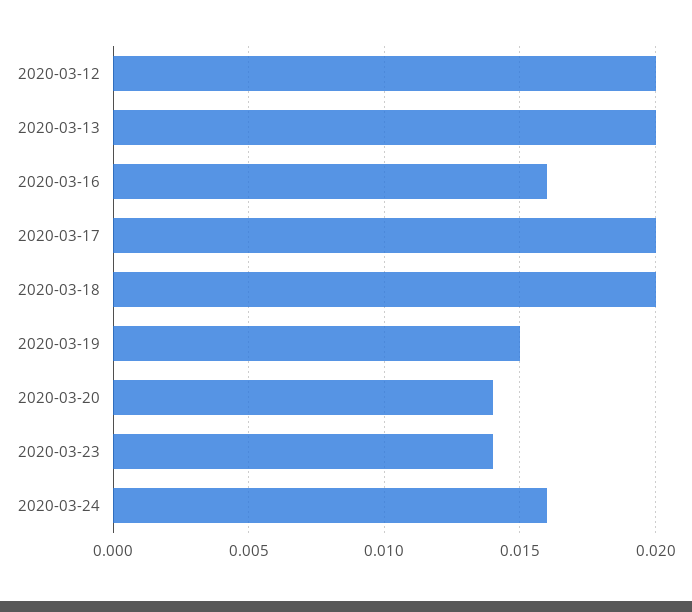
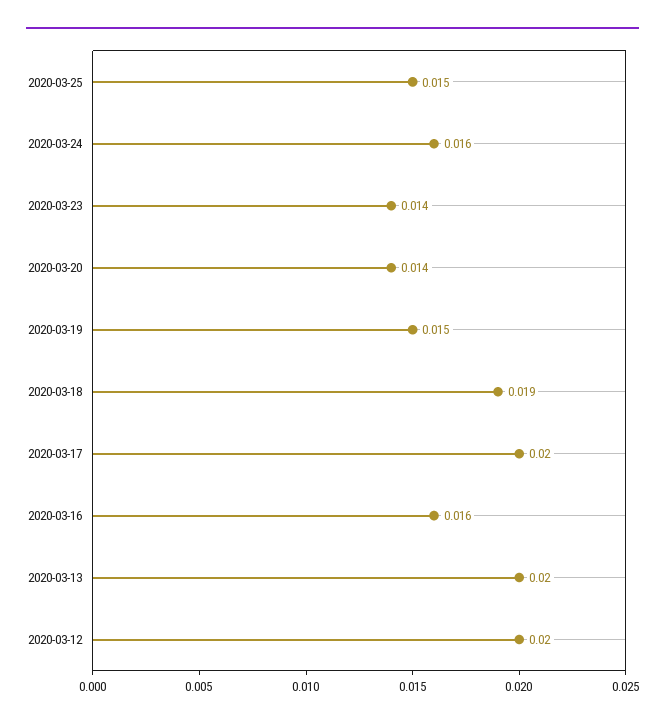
2020-03-18: 0.02 -> 0.019
2020-03-25: none -> 0.015

